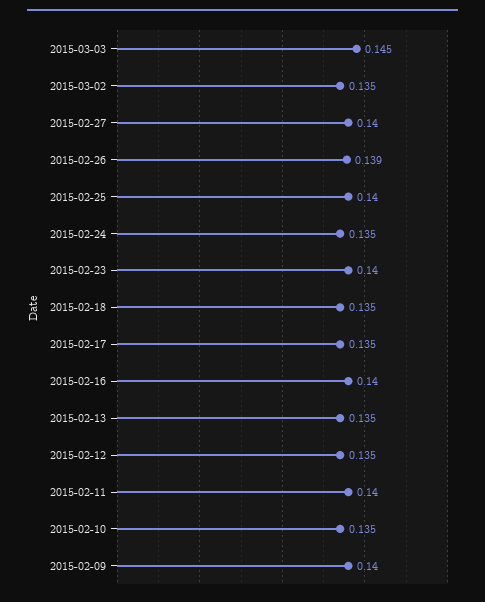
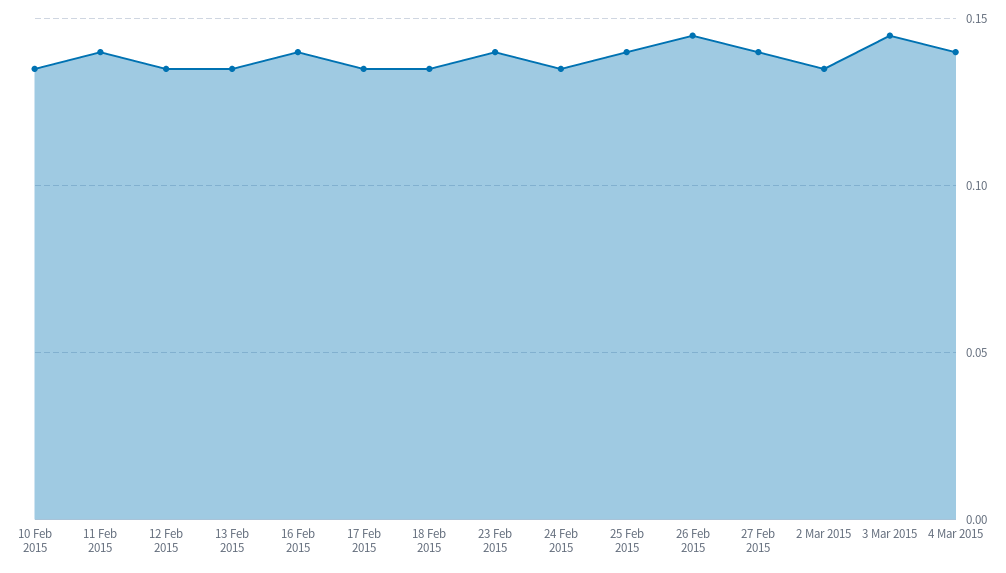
2015-02-26: 0.139 -> 0.145
2015-02-09: 0.14 -> none
4 Mar 2015: none -> 0.14

